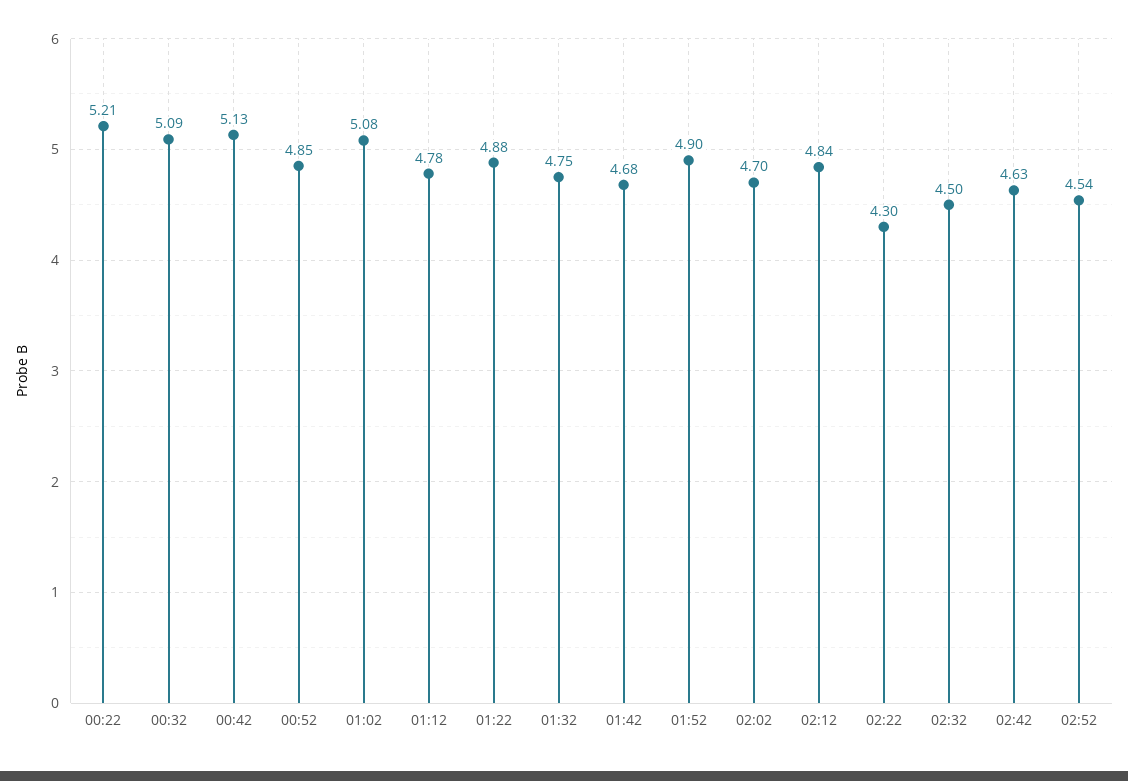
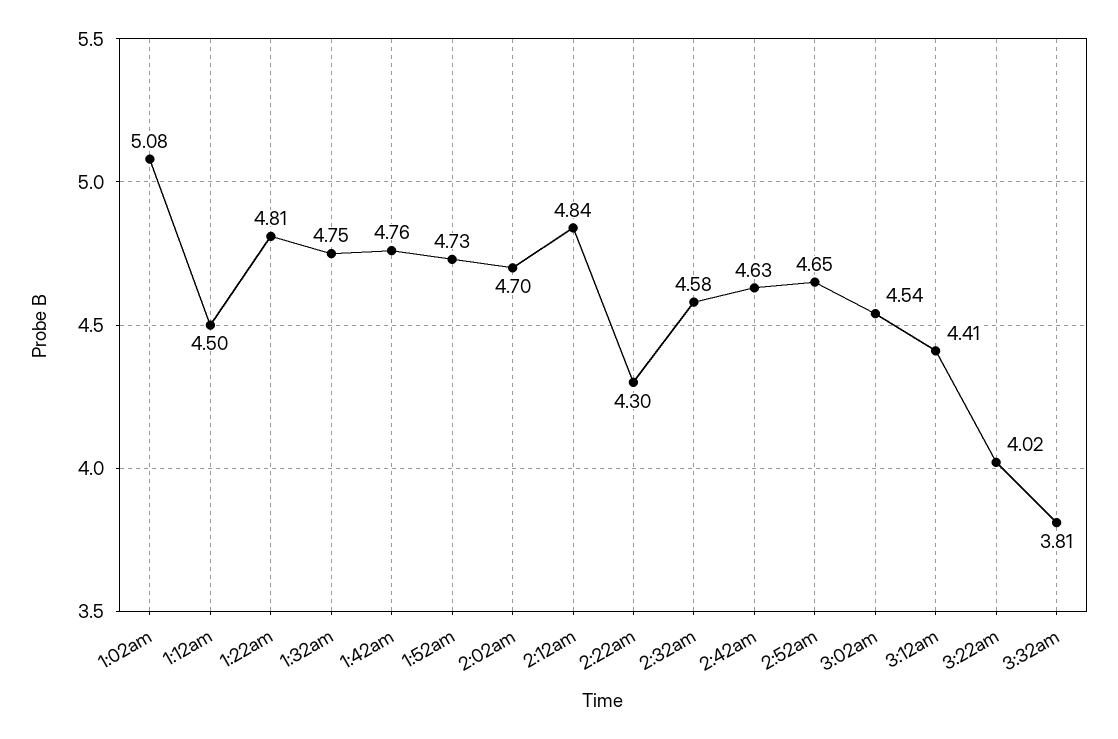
00:22: 5.21 -> none
00:32: 5.09 -> none
00:42: 5.13 -> none
00:52: 4.85 -> none
01:12: 4.78 -> 4.5
01:22: 4.88 -> 4.81
01:42: 4.68 -> 4.76
01:52: 4.9 -> 4.73
02:32: 4.5 -> 4.58
02:52: 4.54 -> 4.65
3:02am: none -> 4.54
3:12am: none -> 4.41
3:22am: none -> 4.02
3:32am: none -> 3.81

